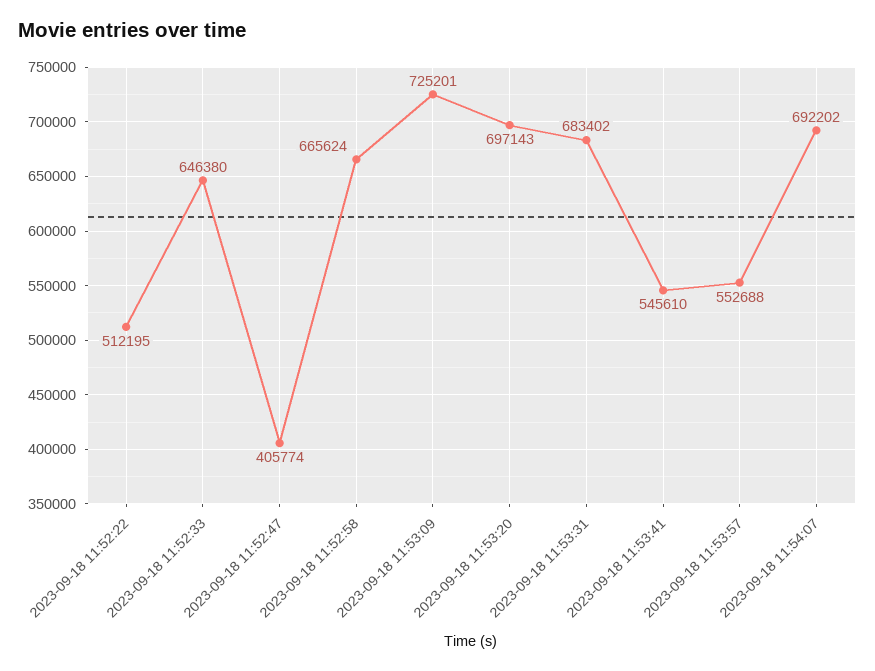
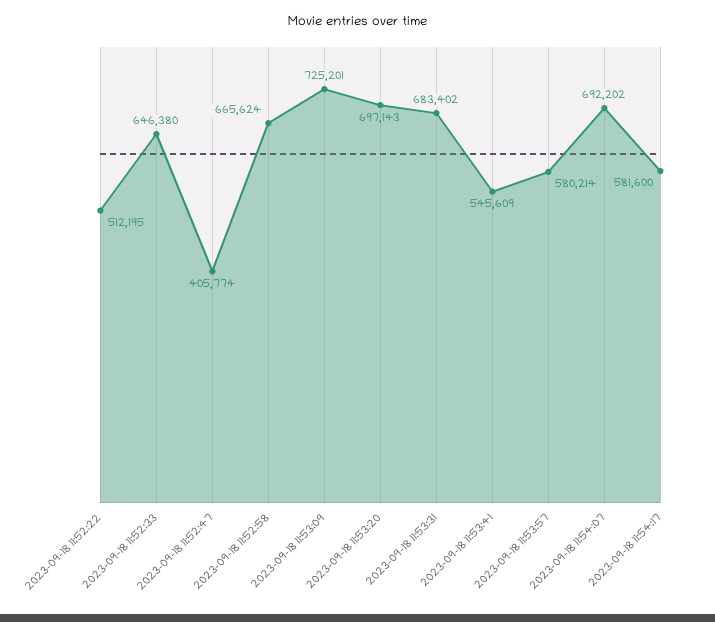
2023-09-18 11:53:41: 545610 -> 545609
2023-09-18 11:53:57: 552688 -> 580214
2023-09-18 11:54:17: none -> 581600

